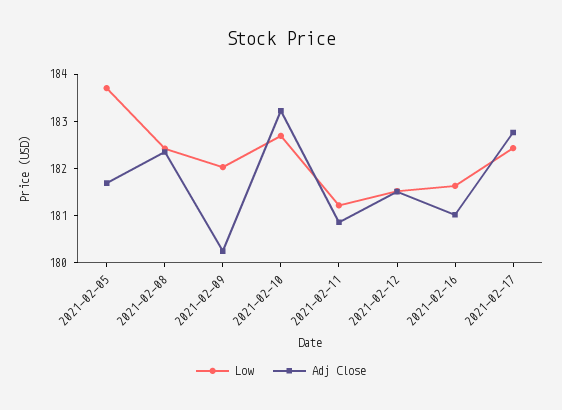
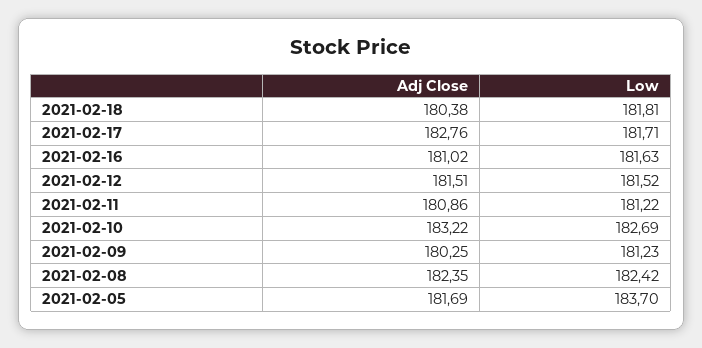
Low, 2021-02-09: 182 -> 181.23
Low, 2021-02-17: 182.4 -> 181.71
Adj Close, 2021-02-18: none -> 180.38
Low, 2021-02-18: none -> 181.81

